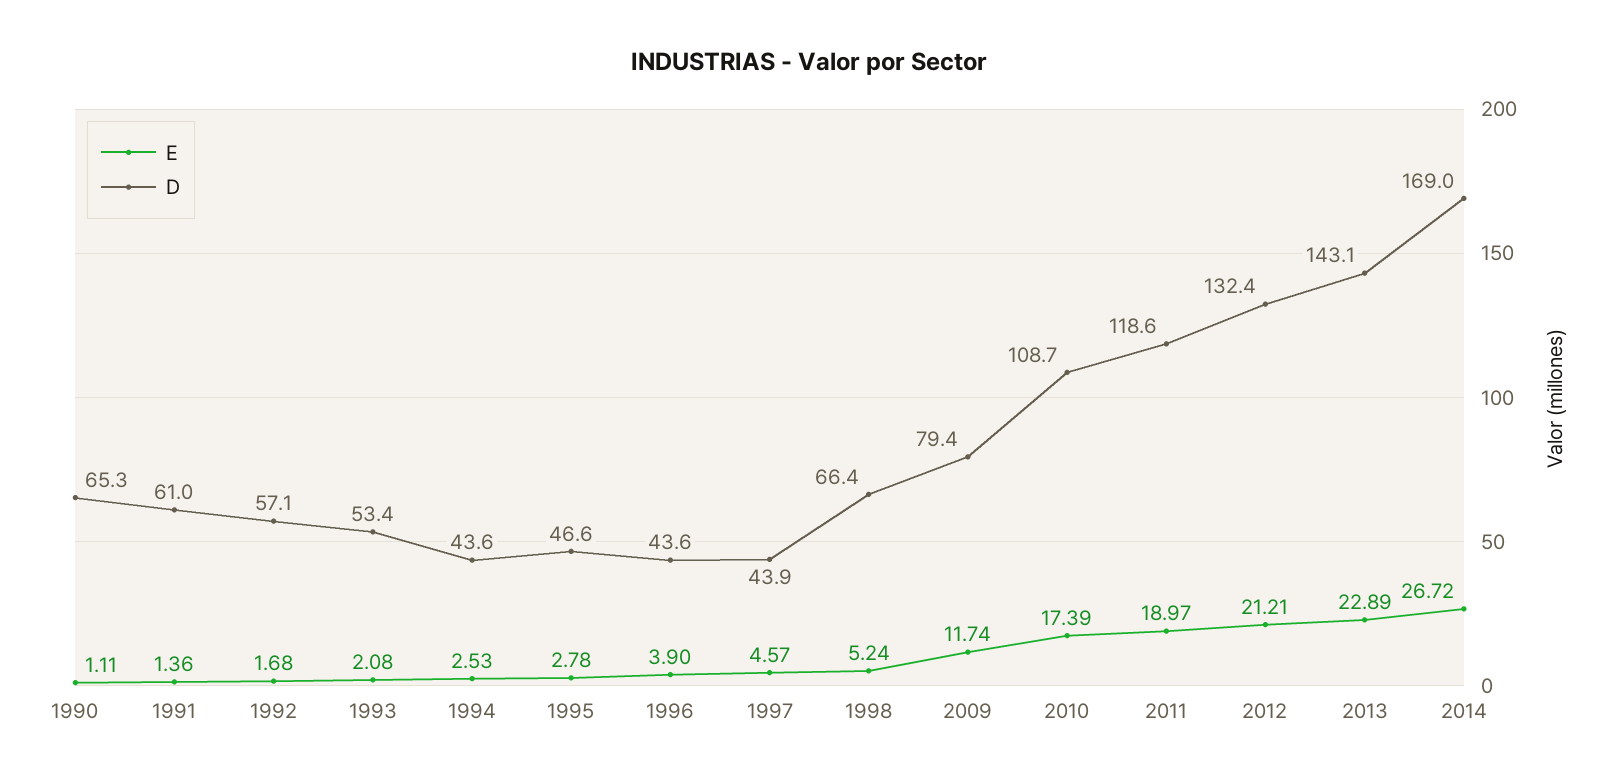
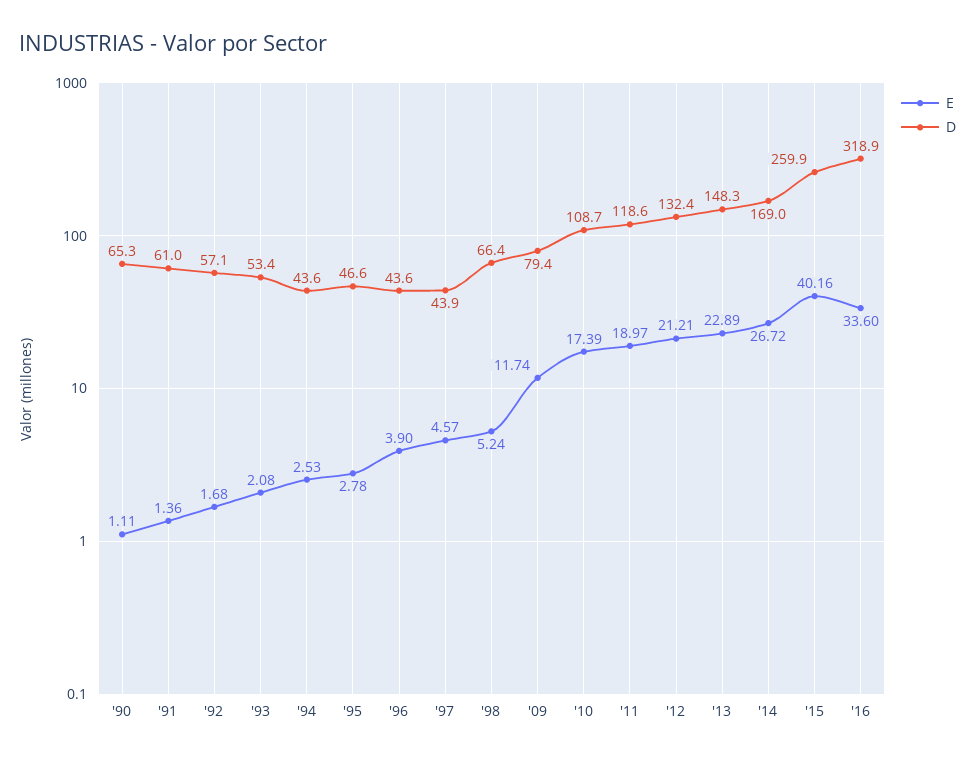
D, 2013: 143.1 -> 148.3
E, '15: none -> 40.16
D, '15: none -> 259.9
E, '16: none -> 33.6
D, '16: none -> 318.9

